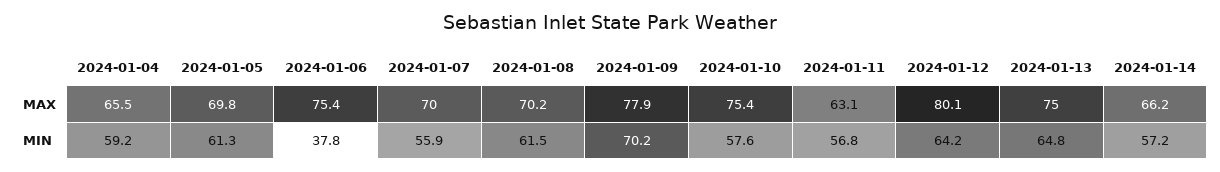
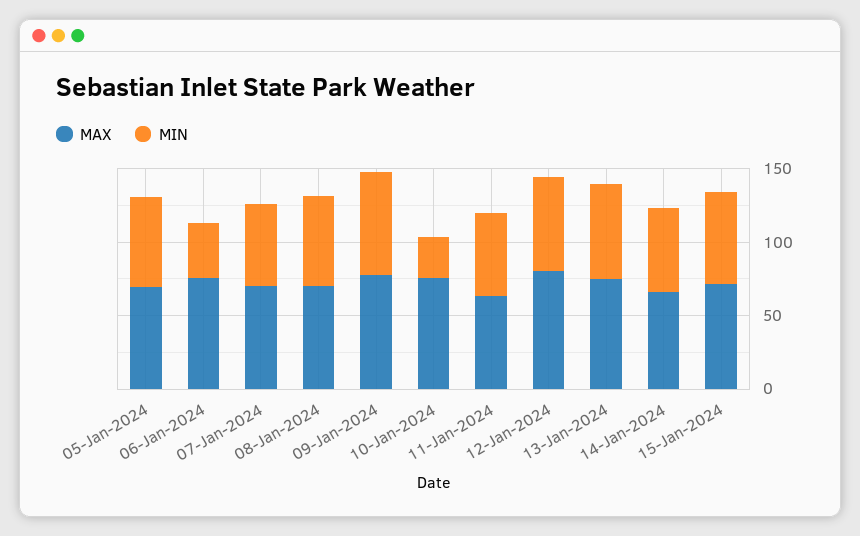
MAX, 2024-01-04: 65.5 -> none
MIN, 2024-01-04: 59.2 -> none
MIN, 2024-01-10: 57.6 -> 30
MAX, 15-Jan-2024: none -> 70
MIN, 15-Jan-2024: none -> 60

